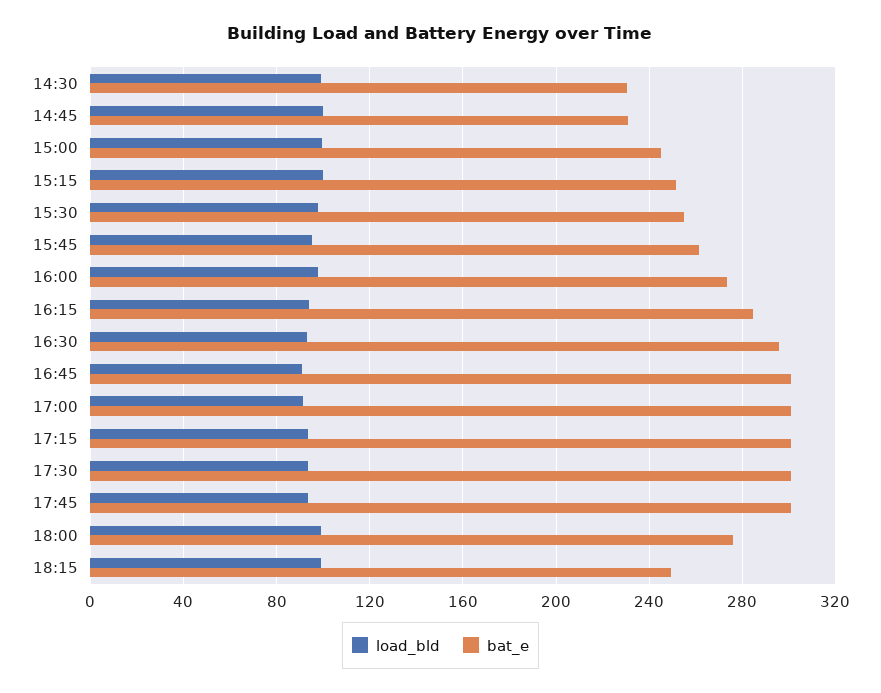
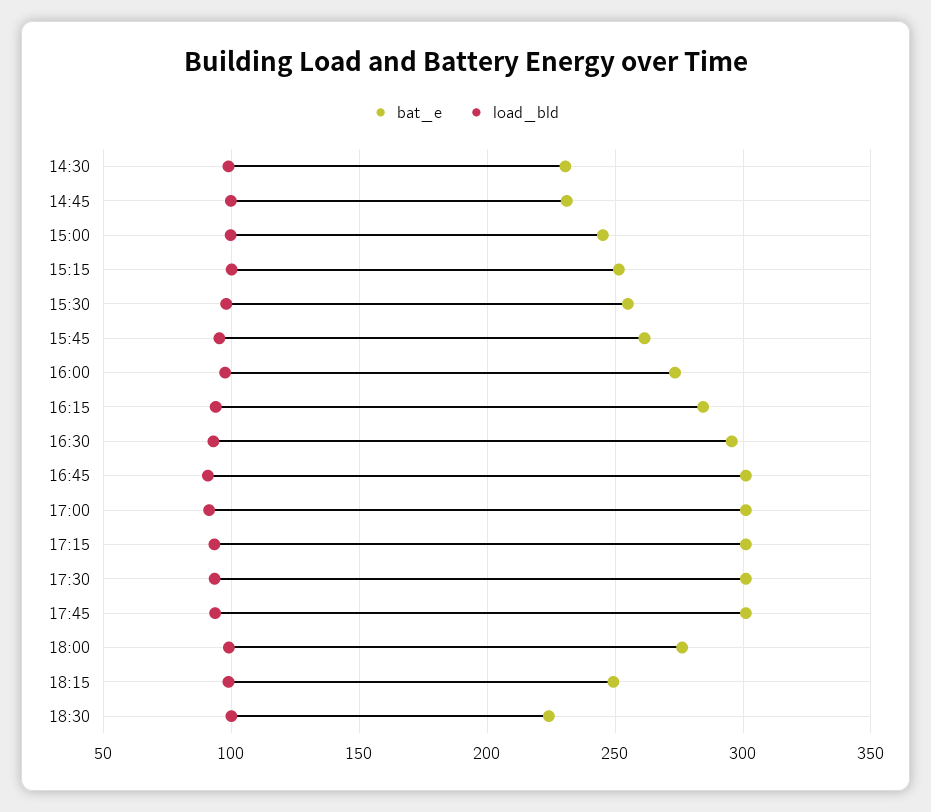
bat_e, 18:30: none -> 225
load_bld, 18:30: none -> 100

